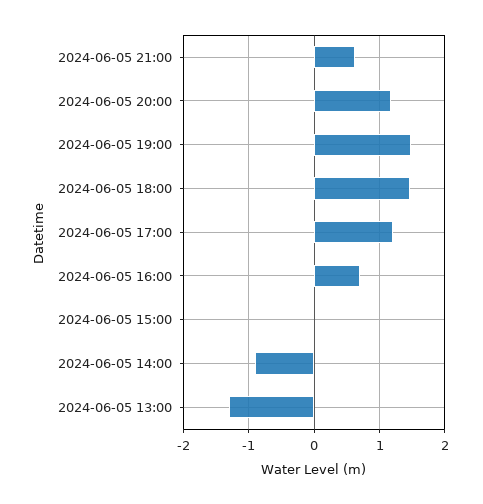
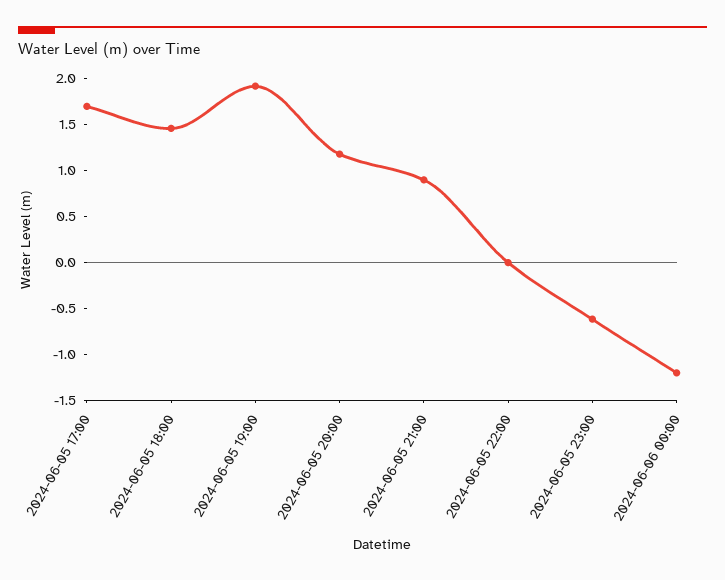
2024-06-05 21:00: 0.6 -> 0.9
2024-06-05 19:00: 1.5 -> 1.9
2024-06-05 17:00: 1.2 -> 1.7
2024-06-05 16:00: 0.7 -> none
2024-06-05 15:00: 0 -> none
2024-06-05 14:00: -0.9 -> none
2024-06-05 13:00: -1.3 -> none
2024-06-05 22:00: none -> 0
2024-06-05 23:00: none -> -0.6
2024-06-06 00:00: none -> -1.2

